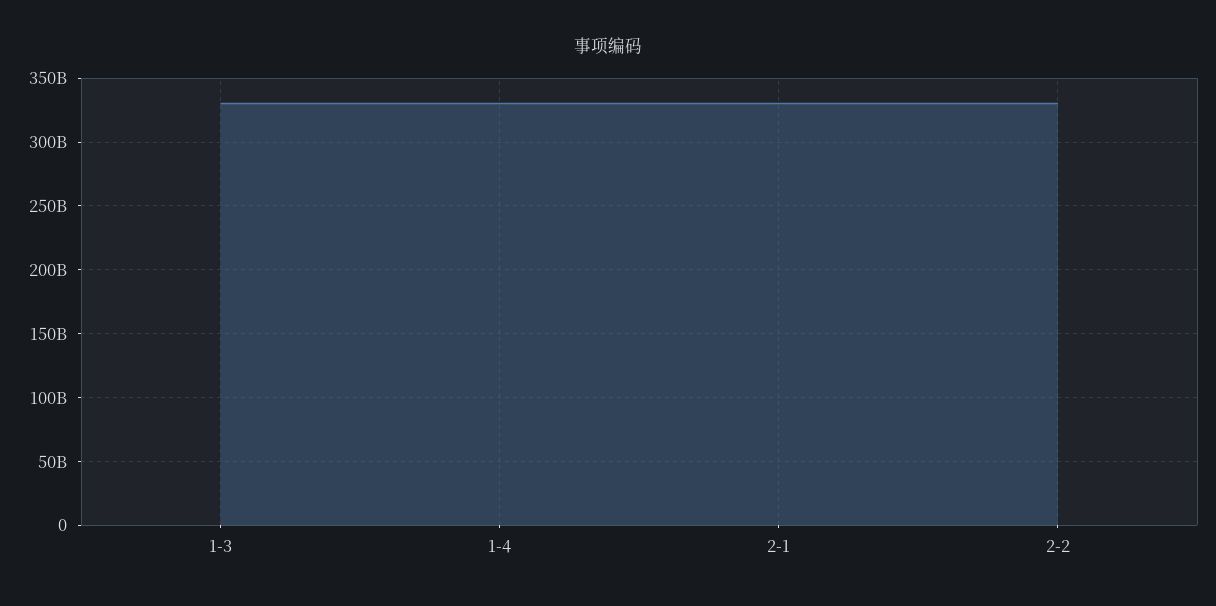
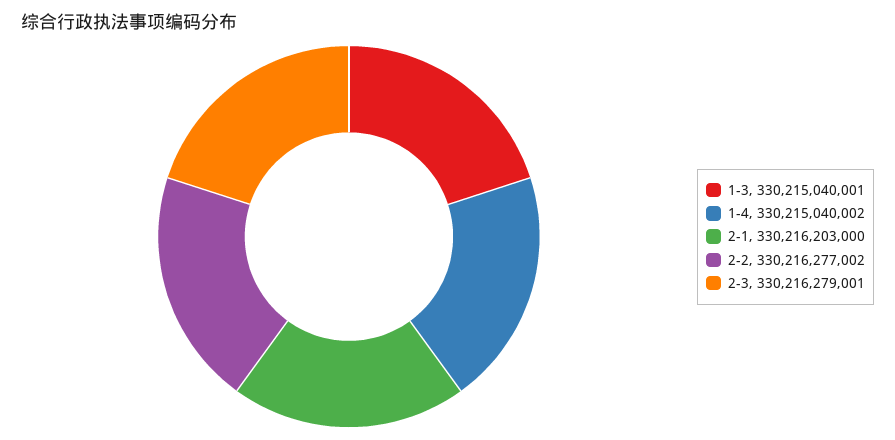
2-3: none -> 330216279001

